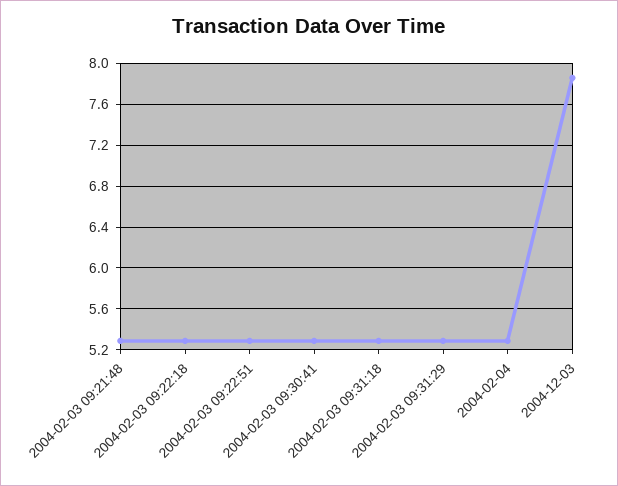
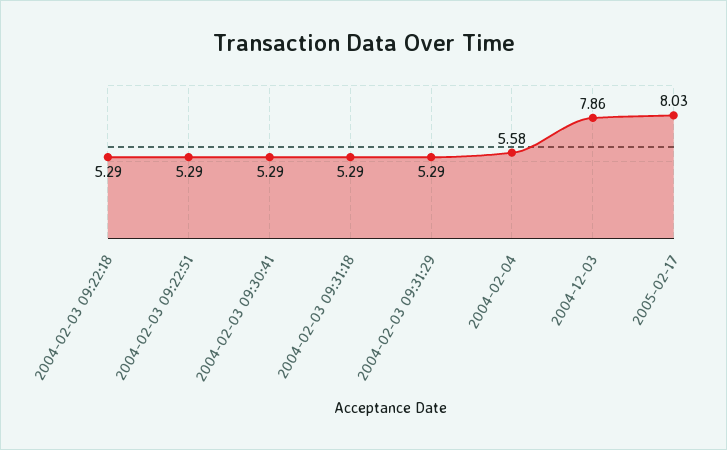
2004-02-03 09:21:48: 5.3 -> none
2004-02-04: 5.3 -> 5.58
2005-02-17: none -> 8.03

